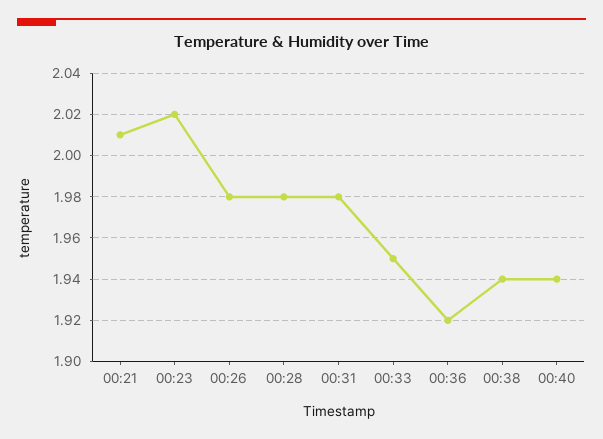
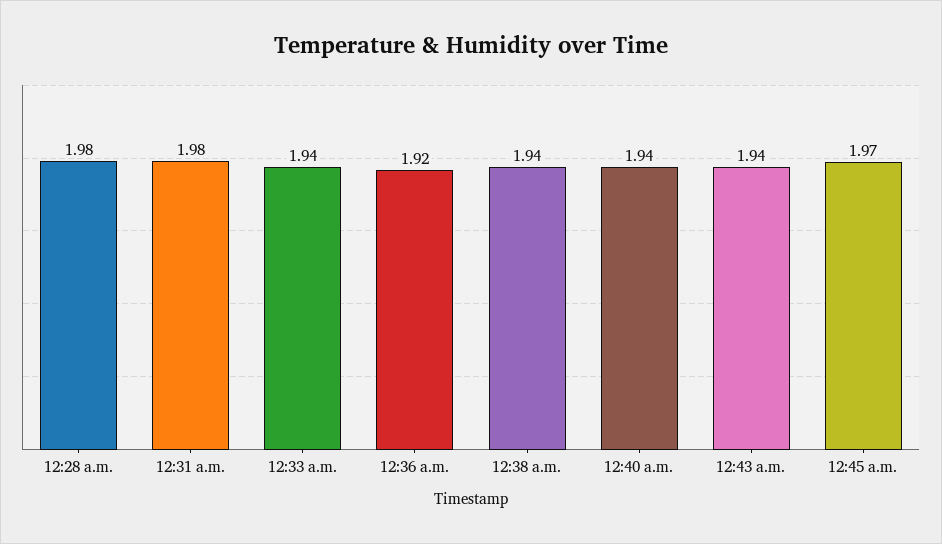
00:21: 2.01 -> none
00:23: 2.02 -> none
00:26: 1.98 -> none
00:33: 1.95 -> 1.94
12:43 a.m.: none -> 1.94
12:45 a.m.: none -> 1.97

